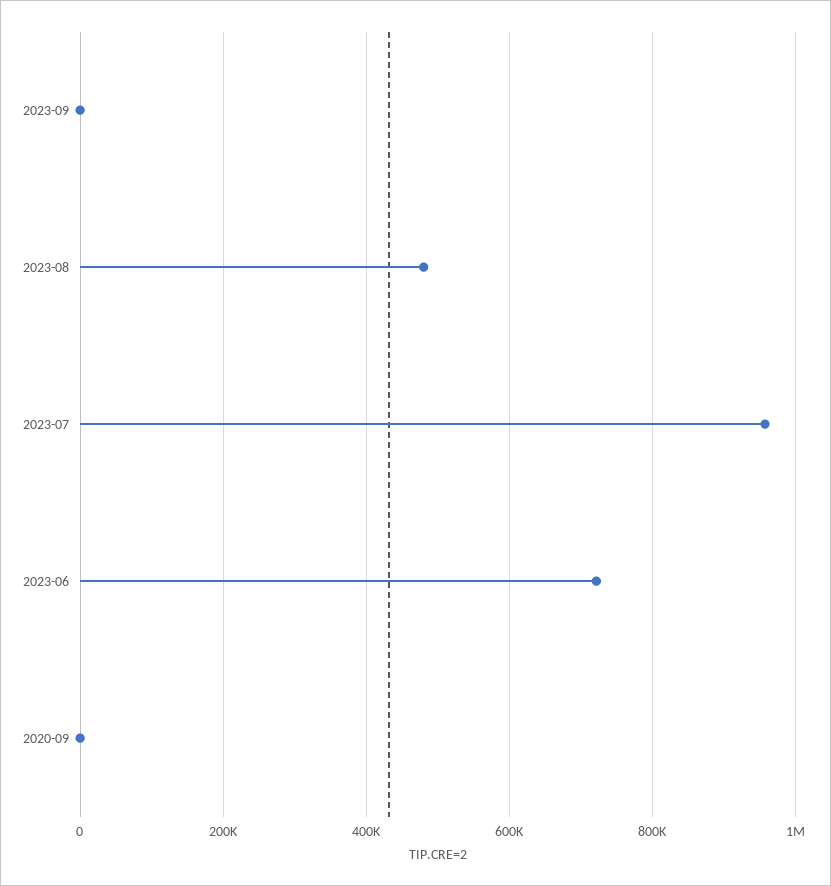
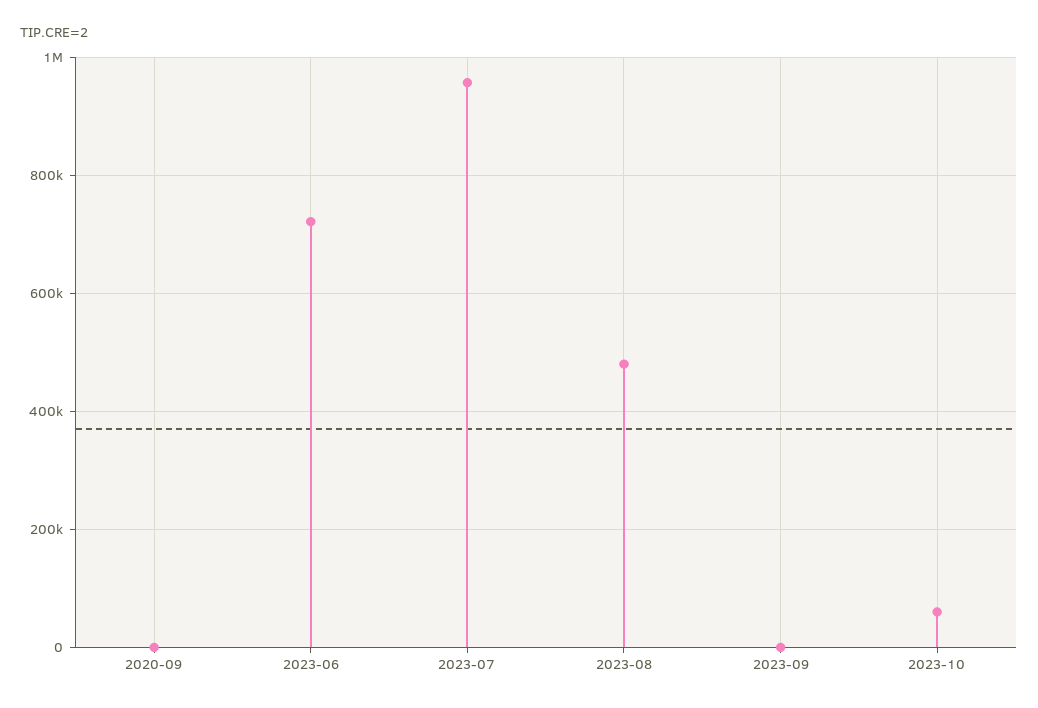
2023-10: none -> 60000

